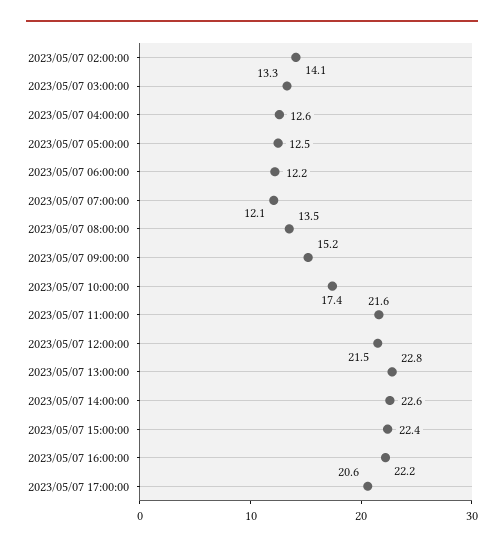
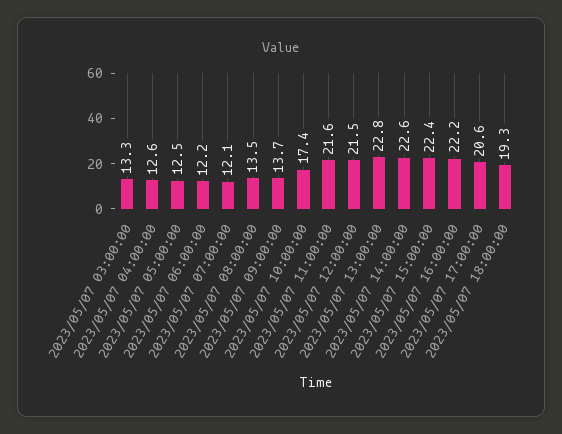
2023/05/07 02:00:00: 14.1 -> none
2023/05/07 09:00:00: 15.2 -> 13.7
2023/05/07 18:00:00: none -> 19.3

